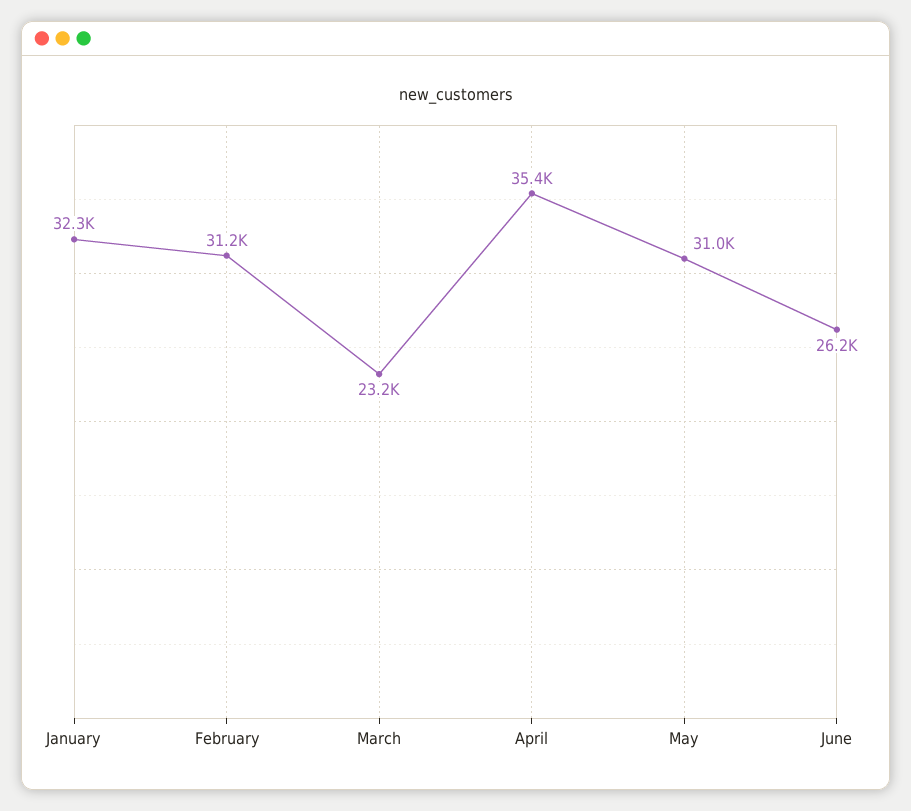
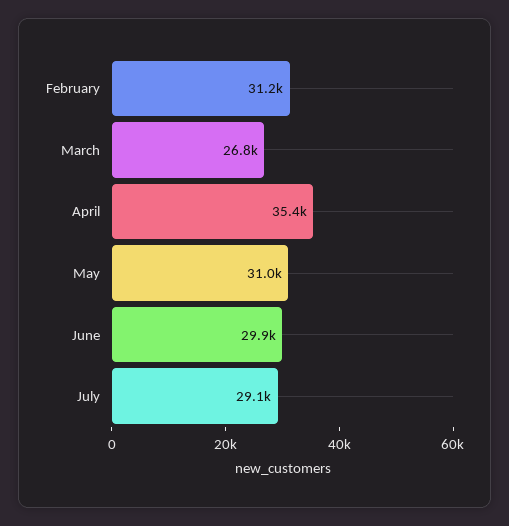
January: 32300 -> none
March: 23200 -> 26800
June: 26200 -> 29900
July: none -> 29100

